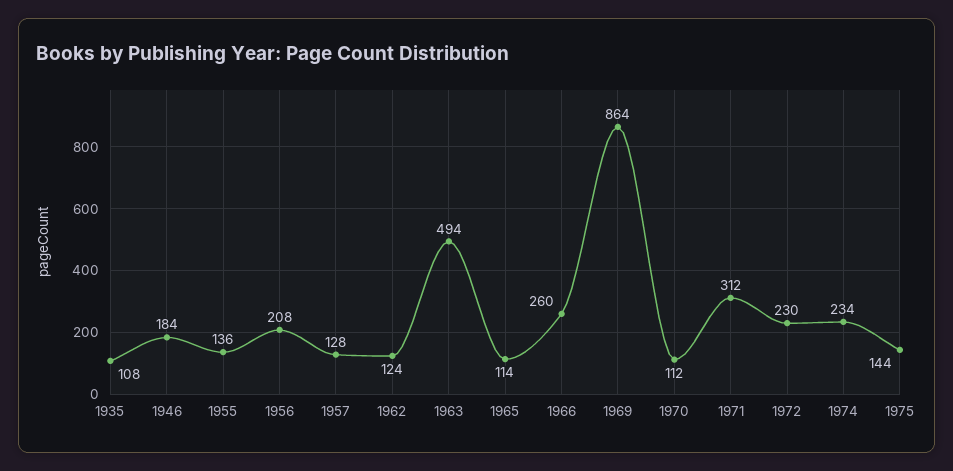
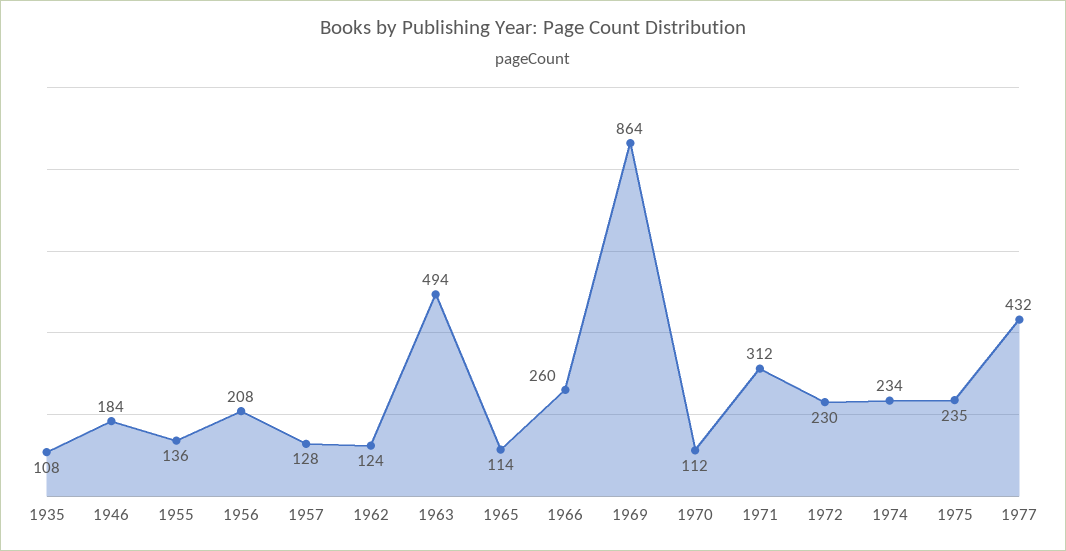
1975: 144 -> 235
1977: none -> 432

